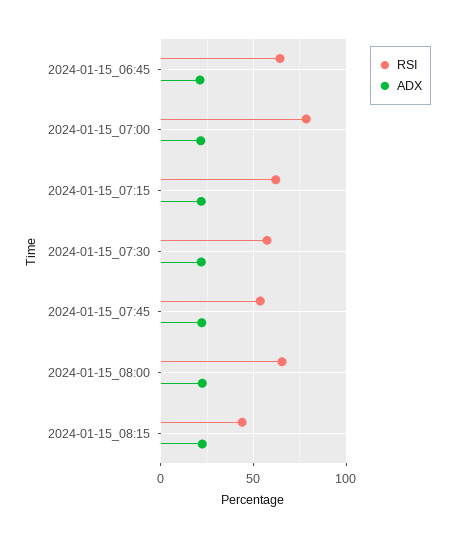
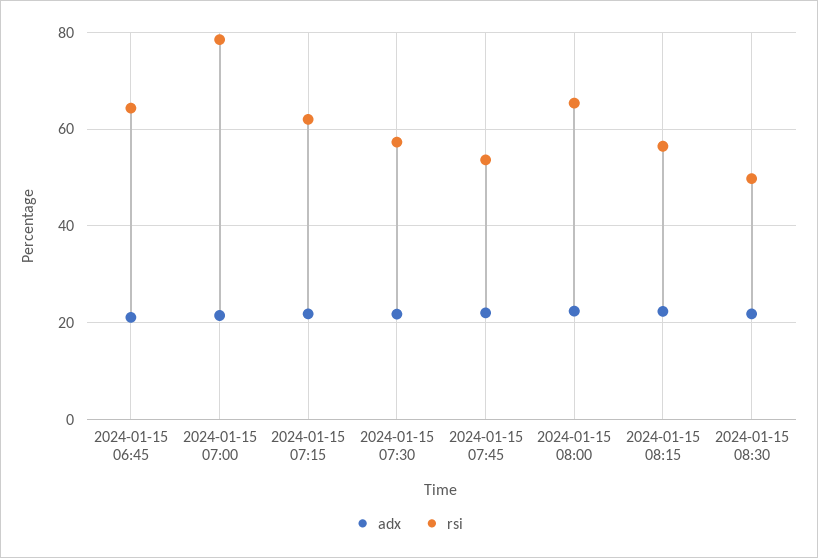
RSI, 2024-01-15_08:15: 45 -> 56
ADX, 2024-01-15 08:30: none -> 22
RSI, 2024-01-15 08:30: none -> 50

